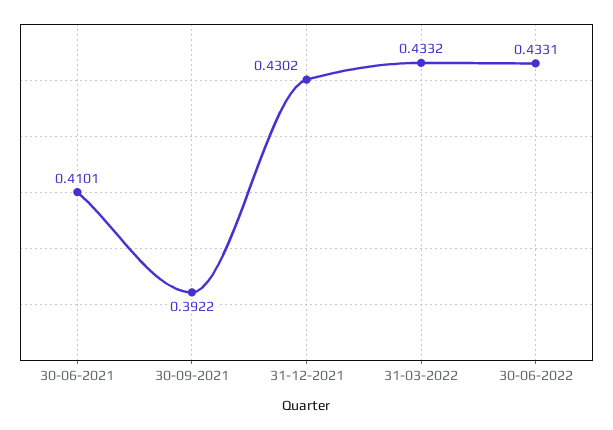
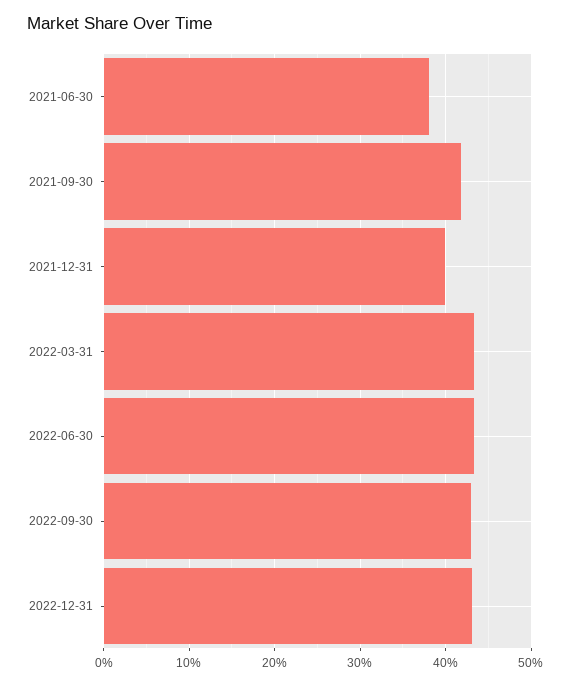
30-06-2021: 0.4101 -> 0.38
30-09-2021: 0.3922 -> 0.42
31-12-2021: 0.4302 -> 0.4
2022-09-30: none -> 0.43
2022-12-31: none -> 0.43

